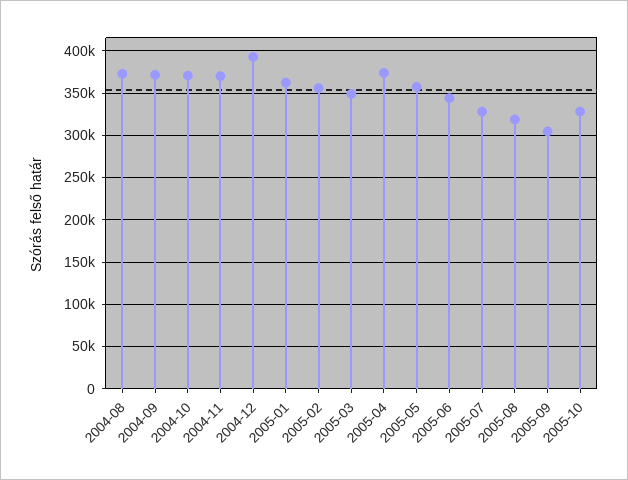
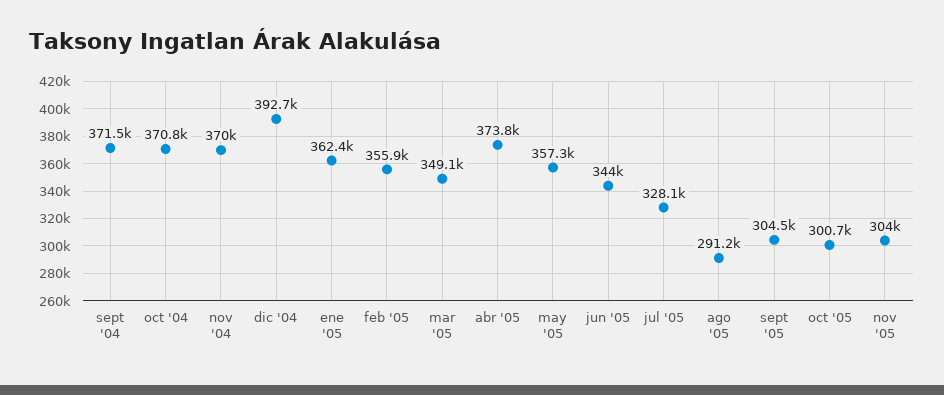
2004-08: 370000 -> none
2005-08: 320000 -> 291200
2005-10: 330000 -> 300700
nov '05: none -> 304000

